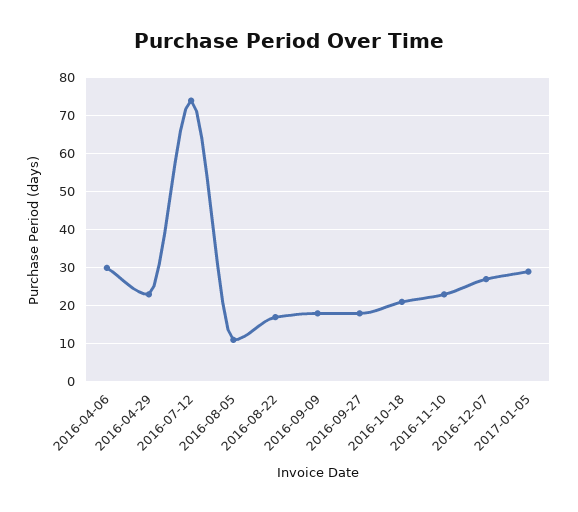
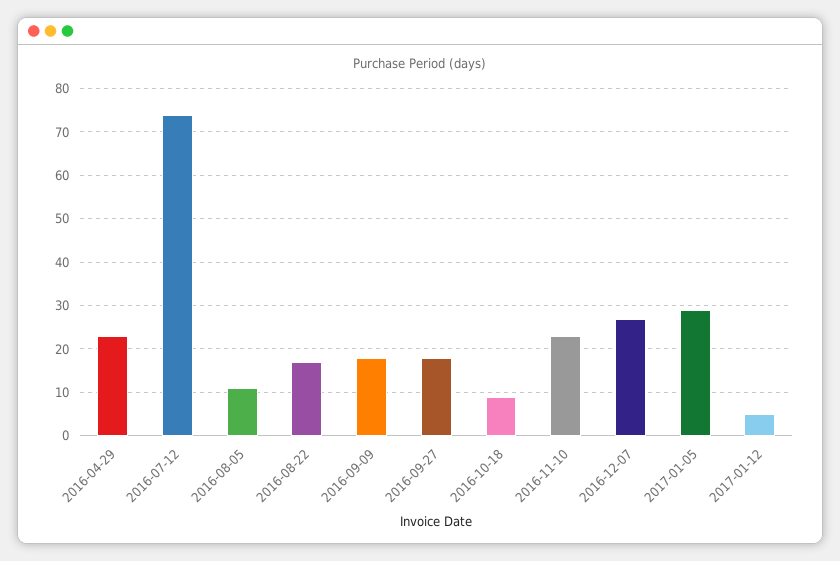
2016-04-06: 30 -> none
2016-10-18: 20 -> 10
2017-01-12: none -> 5

